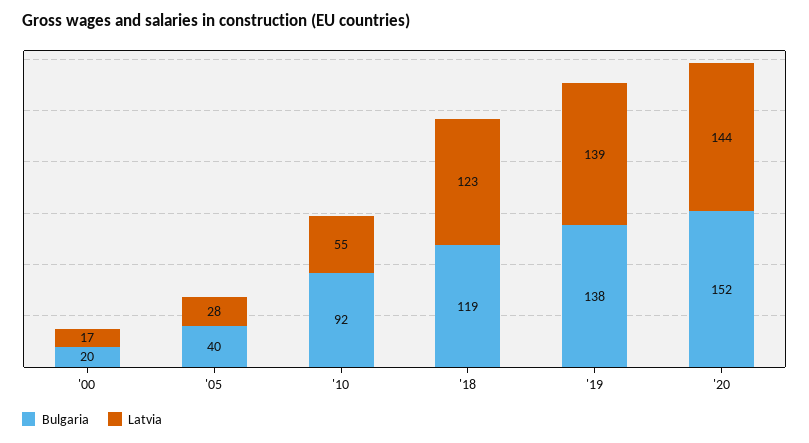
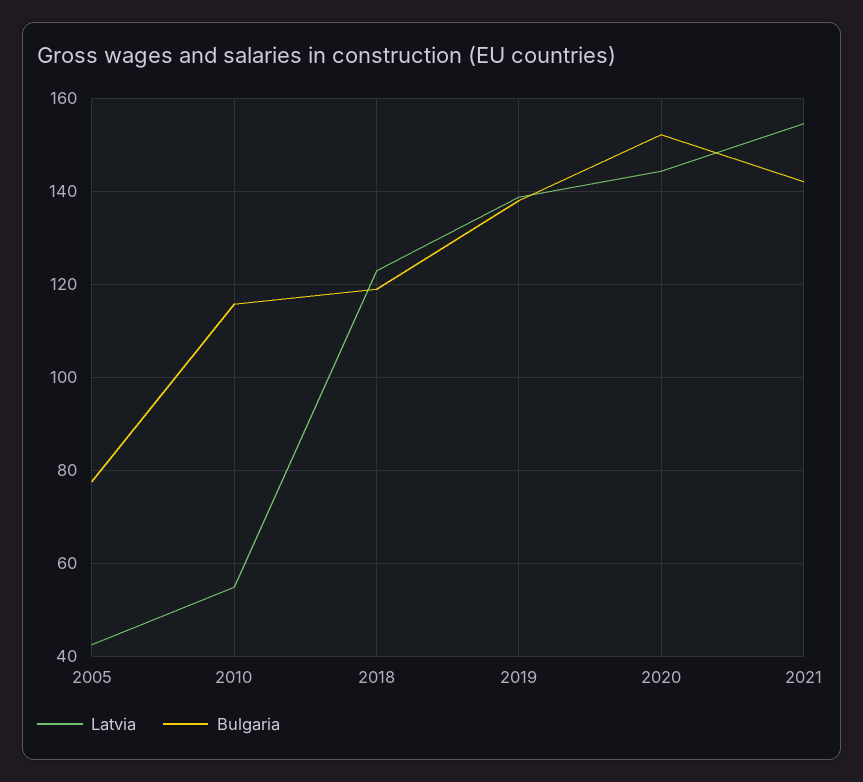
Bulgaria, '00: 20 -> none
Latvia, '00: 17 -> none
Bulgaria, '05: 40 -> 78
Latvia, '05: 28 -> 42
Bulgaria, '10: 92 -> 116
Latvia, 2021: none -> 154
Bulgaria, 2021: none -> 142

